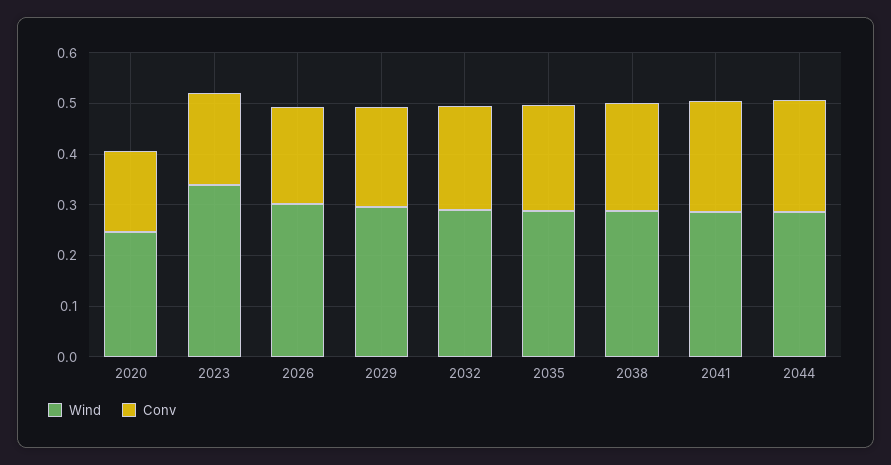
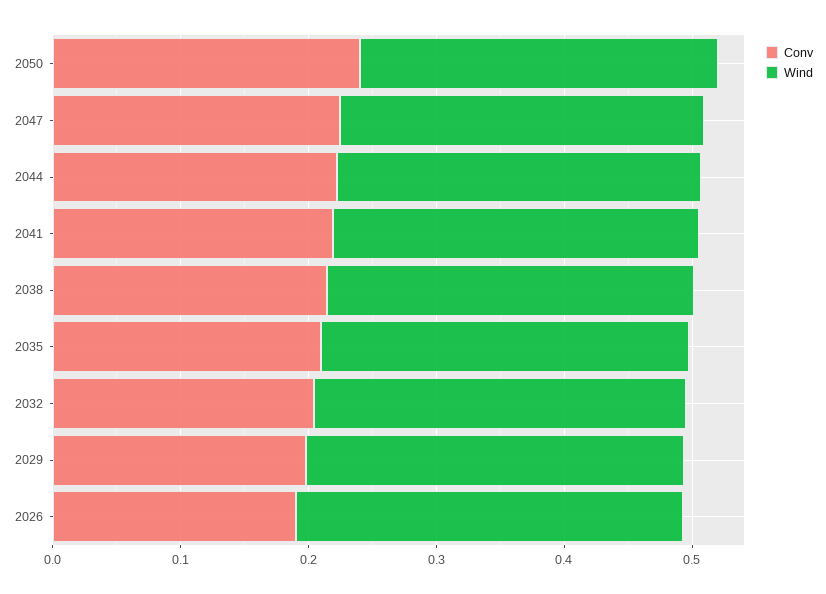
Wind, 2020: 0.24 -> none
Conv, 2020: 0.16 -> none
Wind, 2023: 0.34 -> none
Conv, 2023: 0.18 -> none
Conv, 2050: none -> 0.24
Wind, 2050: none -> 0.28
Conv, 2047: none -> 0.22
Wind, 2047: none -> 0.28

